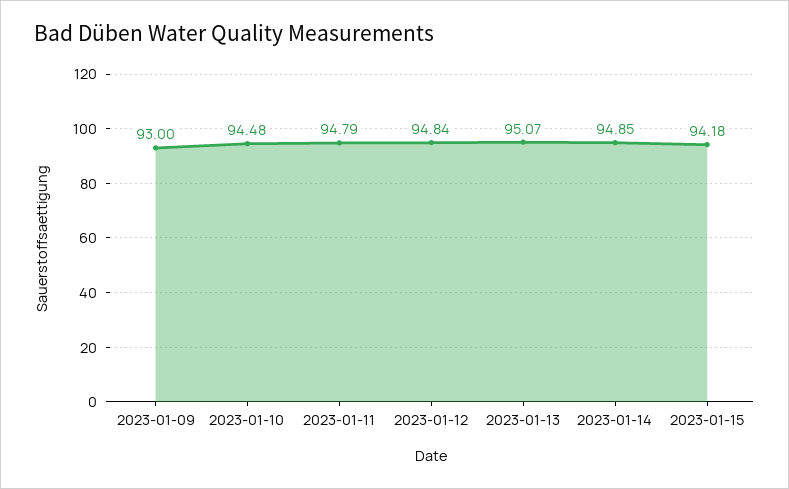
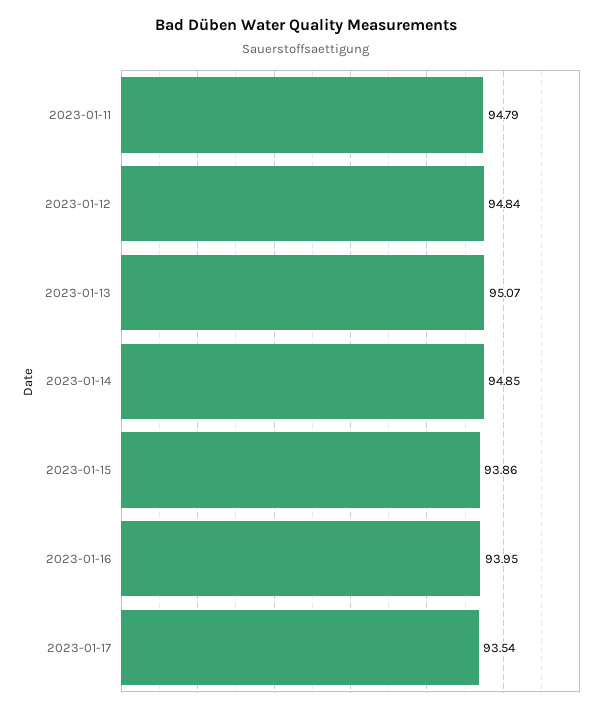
2023-01-09: 93 -> none
2023-01-10: 94.48 -> none
2023-01-15: 94.18 -> 93.86
2023-01-16: none -> 93.95
2023-01-17: none -> 93.54

